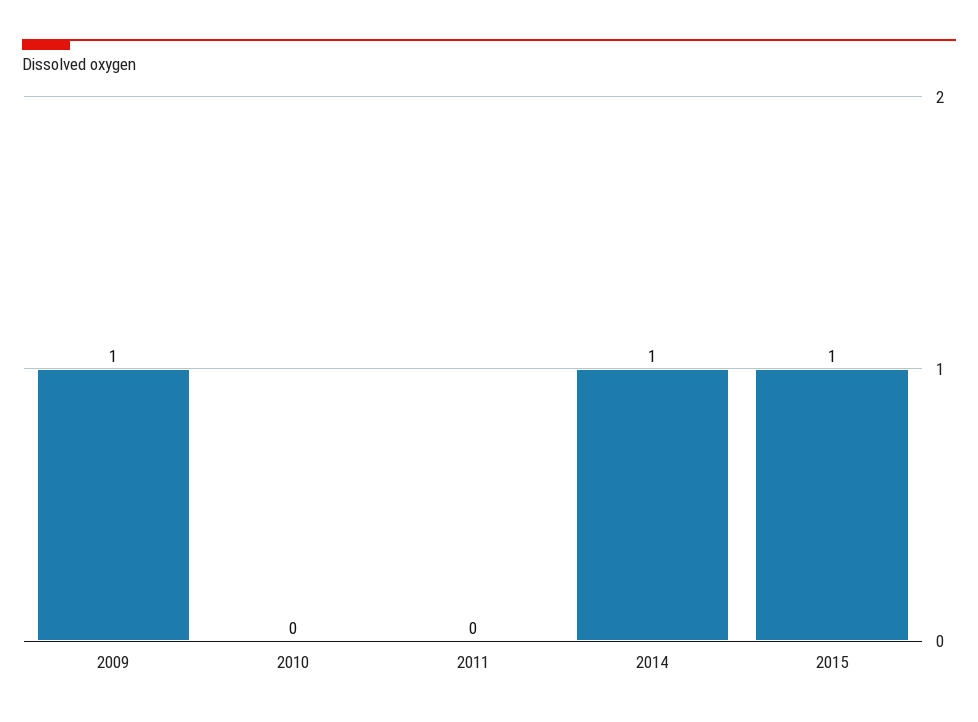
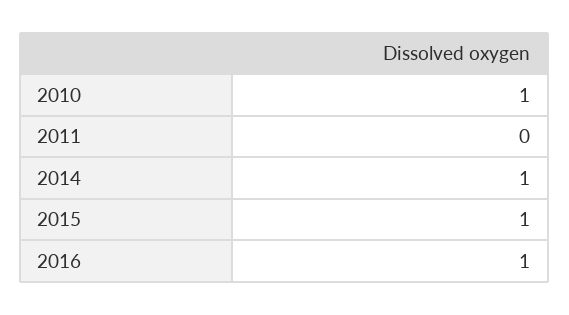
2009: 1 -> none
2010: 0 -> 1
2016: none -> 1

